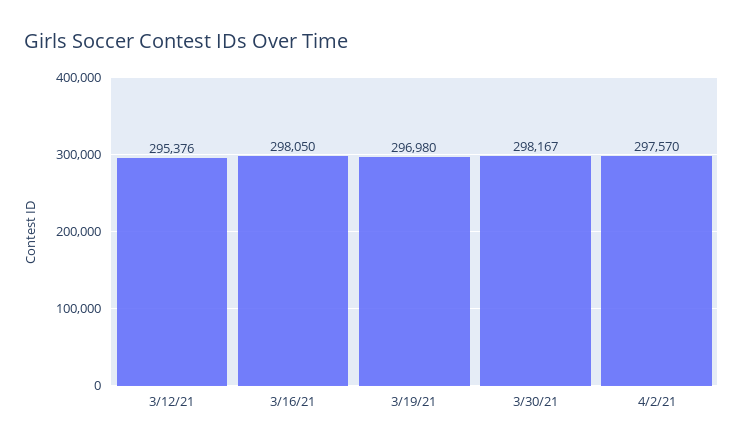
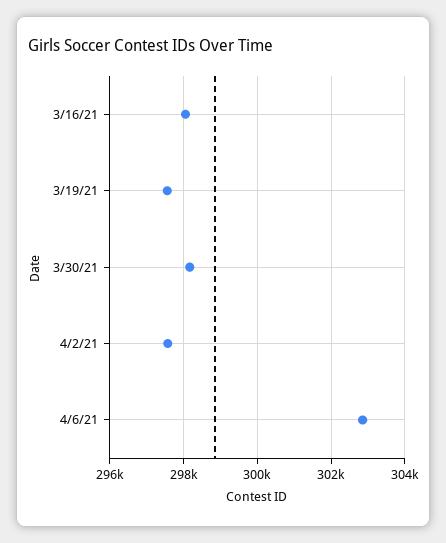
3/12/21: 295376 -> none
3/19/21: 296980 -> 297600
4/6/21: none -> 302800

